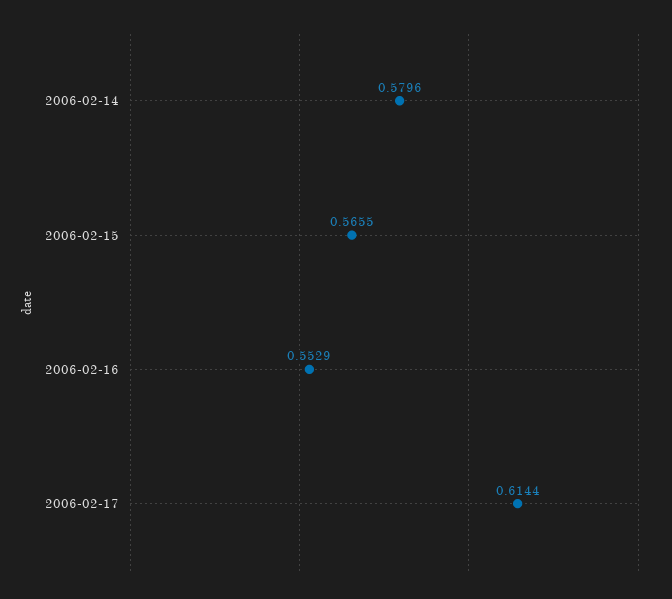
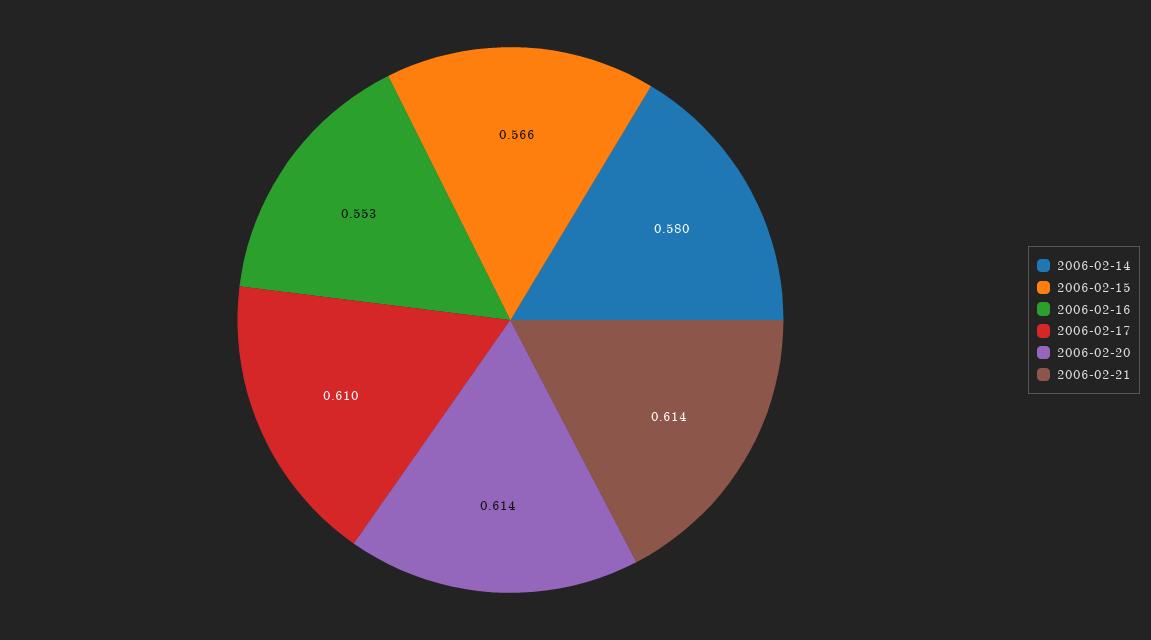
2006-02-17: 0.6144 -> 0.61
2006-02-20: none -> 0.614
2006-02-21: none -> 0.614

